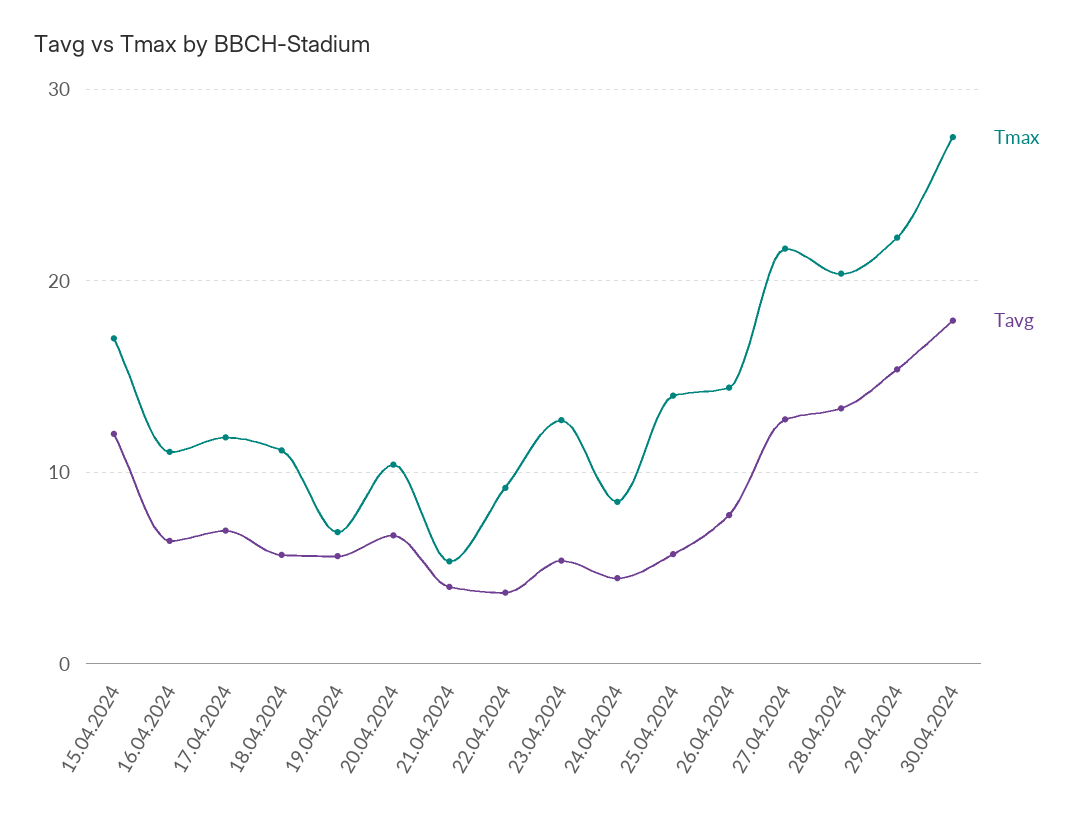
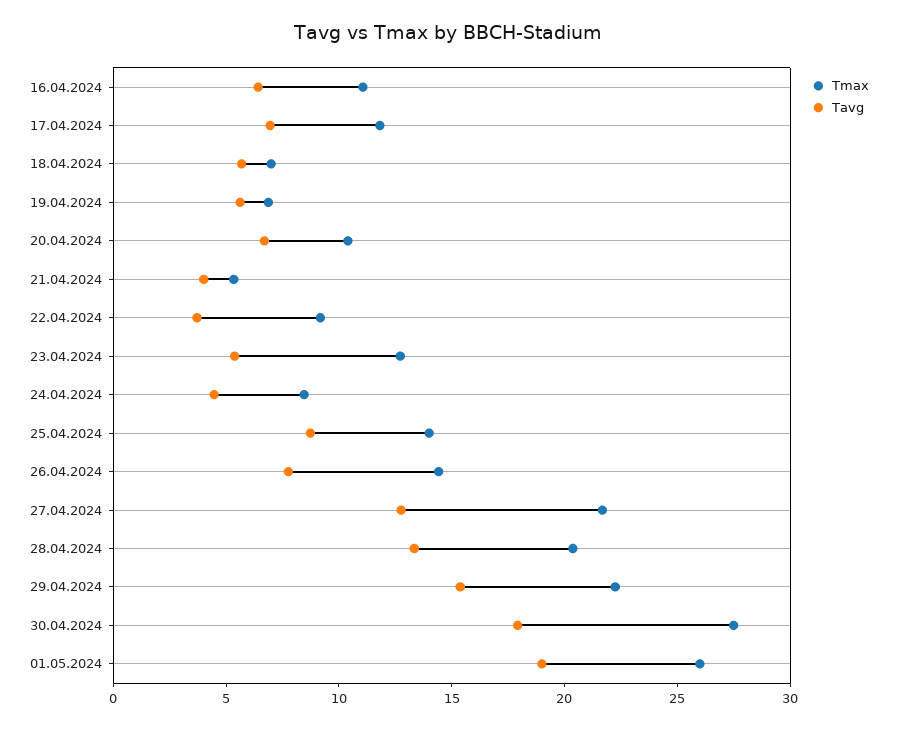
Tmax, 15.04.2024: 17 -> none
Tavg, 15.04.2024: 12 -> none
Tmax, 18.04.2024: 11 -> 7
Tavg, 25.04.2024: 6 -> 9
Tmax, 01.05.2024: none -> 26
Tavg, 01.05.2024: none -> 19

